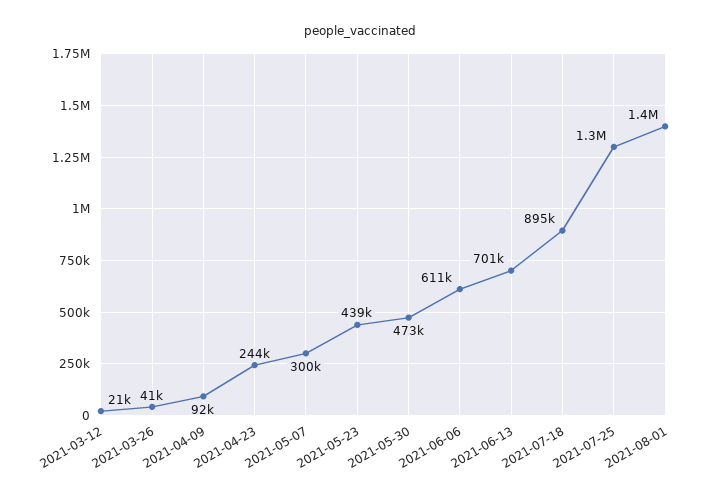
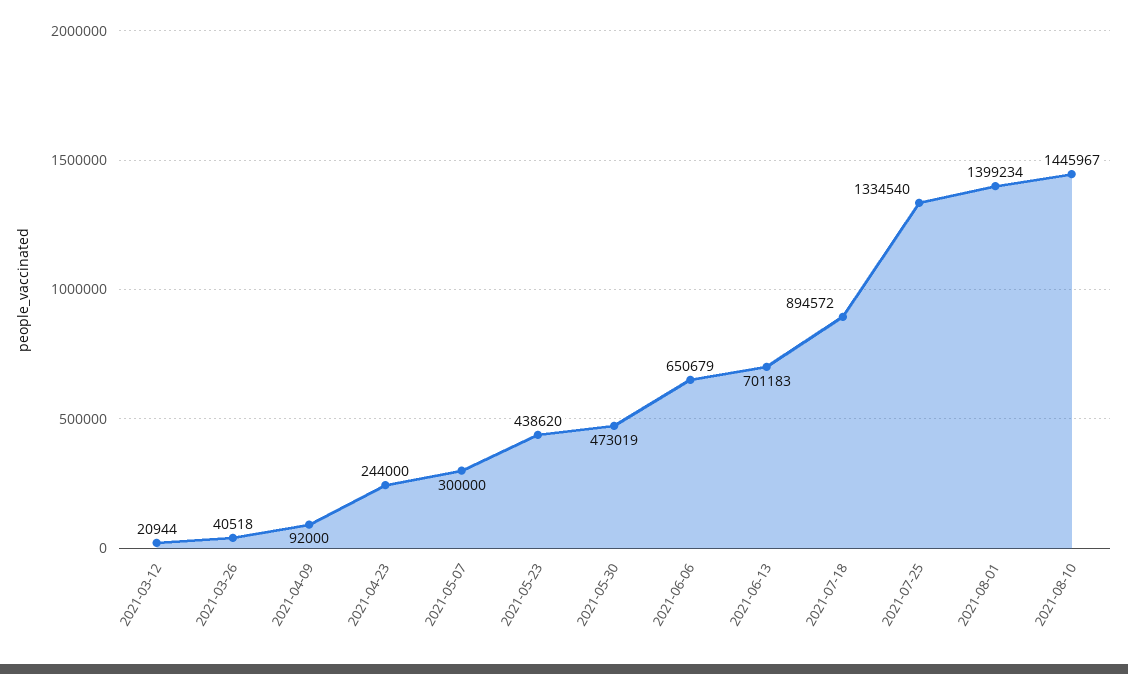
2021-06-06: 611000 -> 650679
2021-08-10: none -> 1445967

